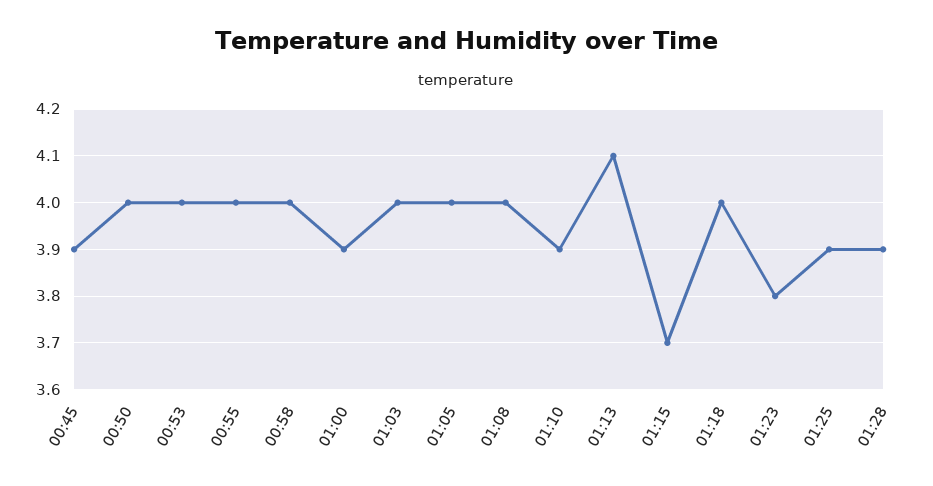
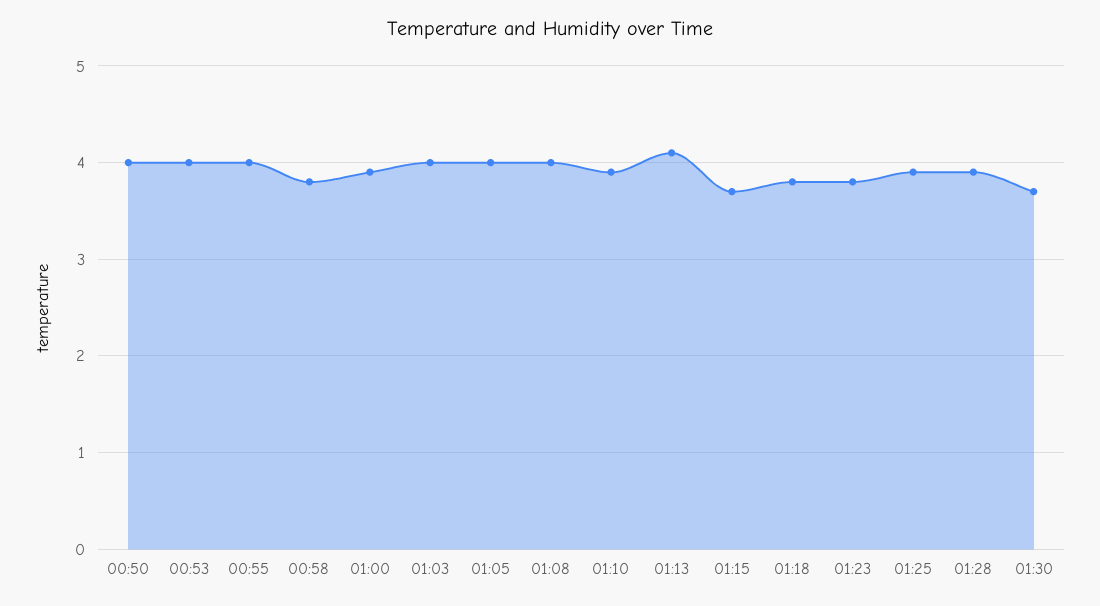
00:45: 3.9 -> none
00:58: 4 -> 3.8
01:18: 4 -> 3.8
01:30: none -> 3.7

